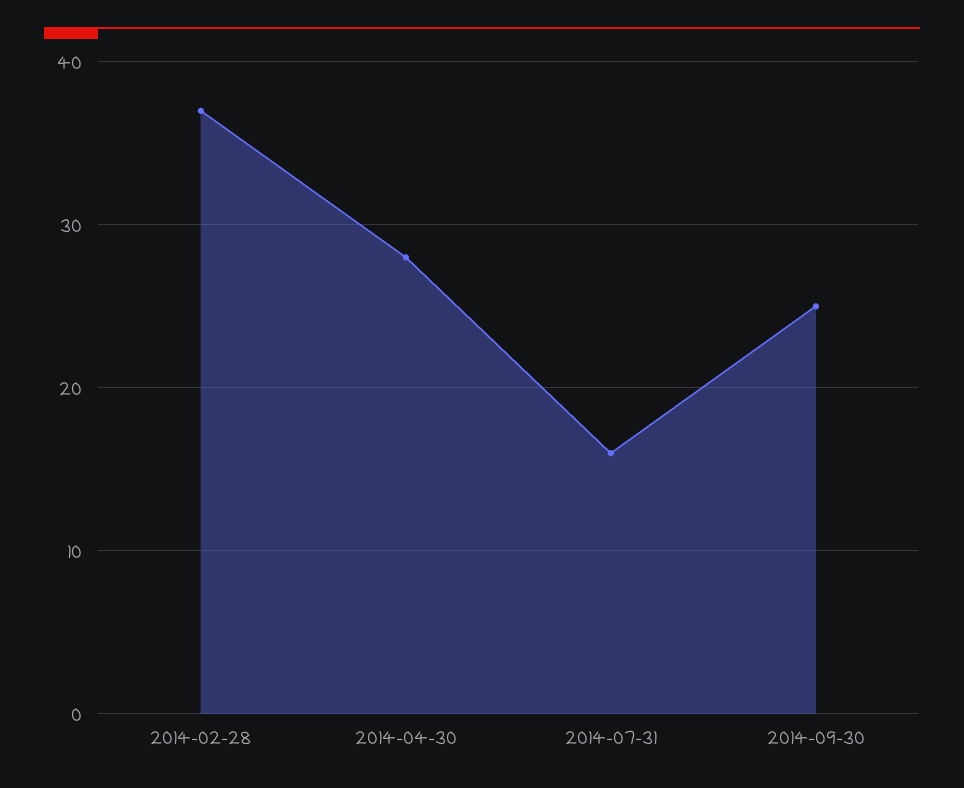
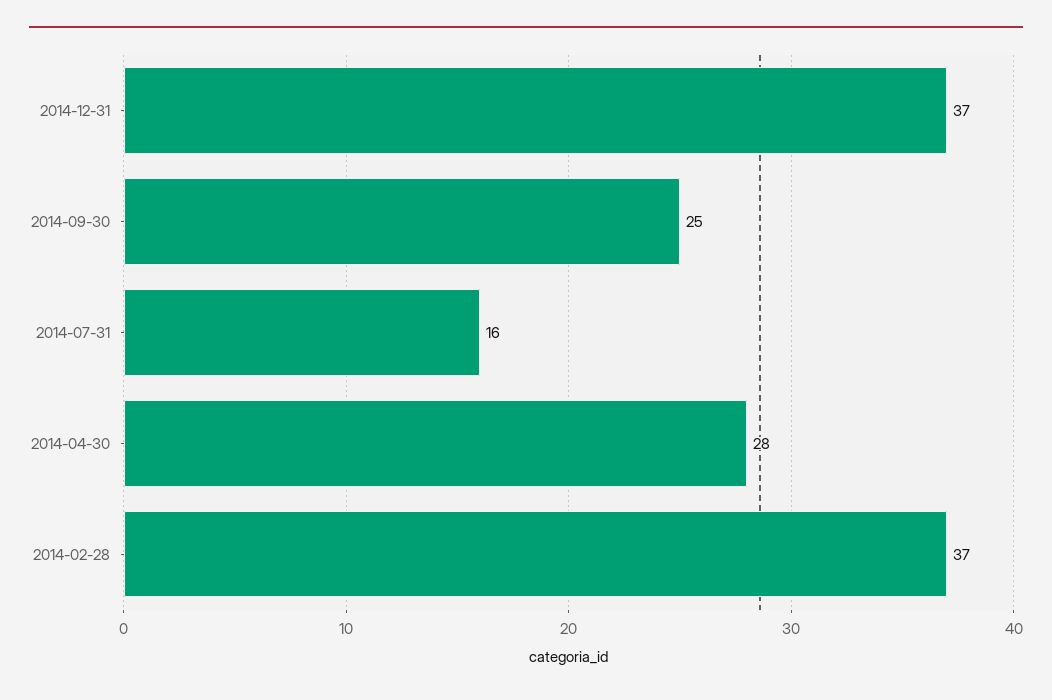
2014-12-31: none -> 37

